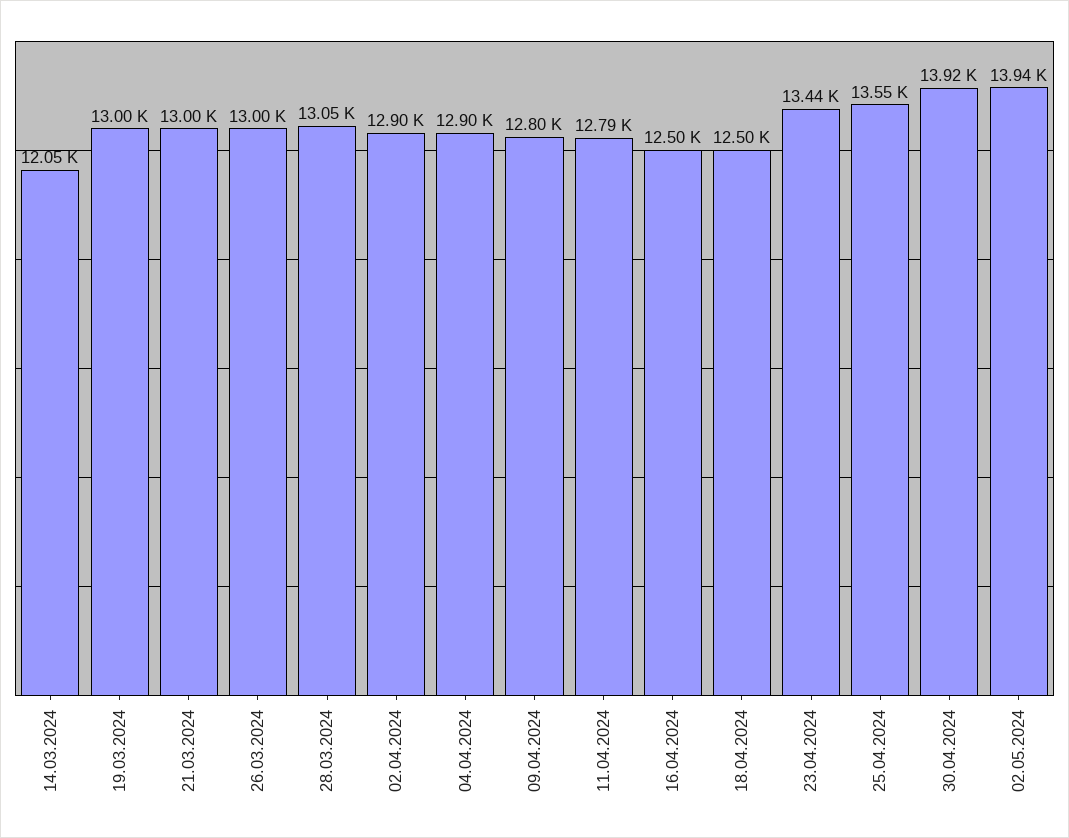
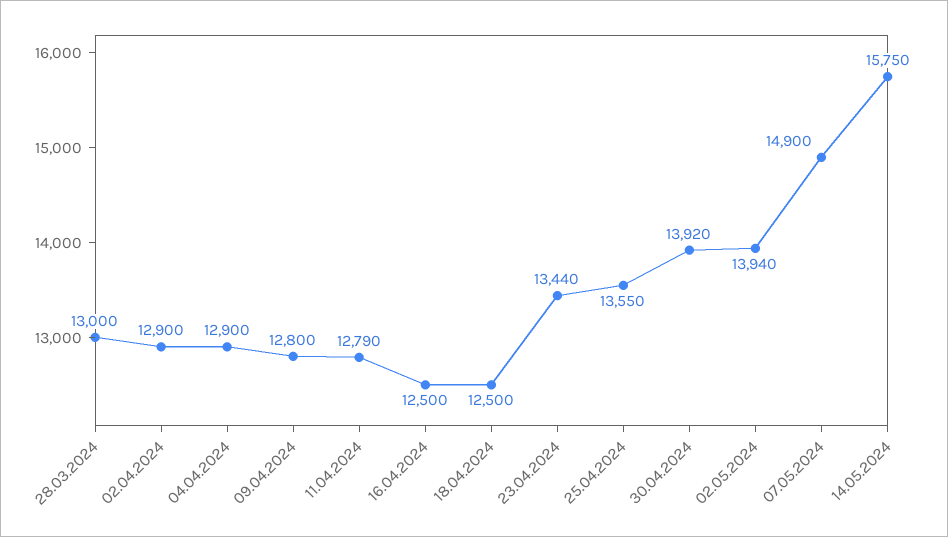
14.03.2024: 12050 -> none
19.03.2024: 13000 -> none
21.03.2024: 13000 -> none
26.03.2024: 13000 -> none
28.03.2024: 13050 -> 13000
07.05.2024: none -> 14900
14.05.2024: none -> 15750

